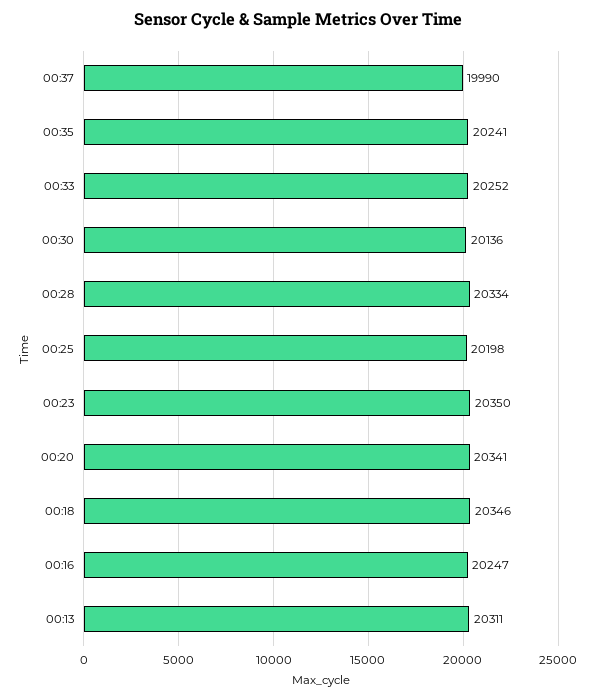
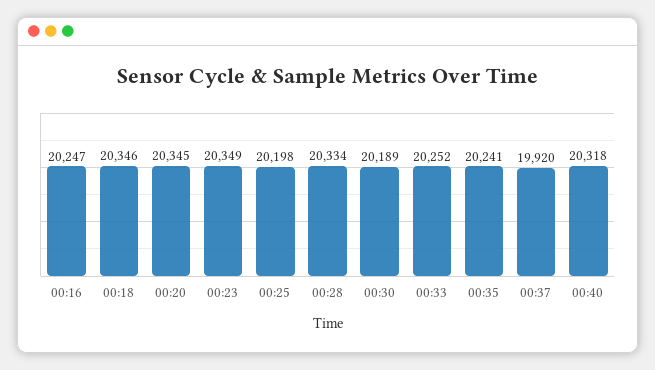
00:37: 19990 -> 19920
00:30: 20136 -> 20189
00:23: 20350 -> 20349
00:20: 20341 -> 20345
00:13: 20311 -> none
00:40: none -> 20318

